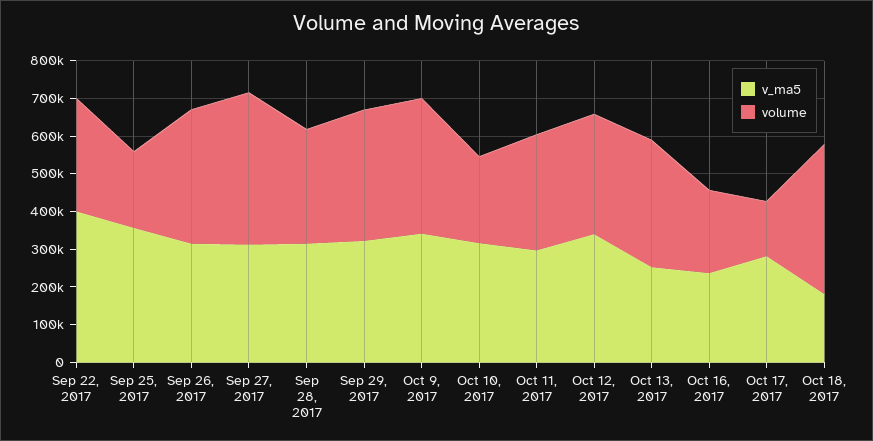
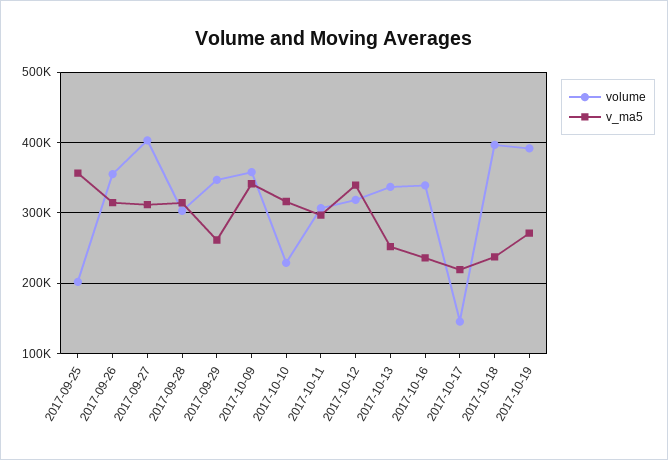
v_ma5, Sep 22, 2017: 400000 -> none
volume, Sep 22, 2017: 300000 -> none
v_ma5, Sep 29, 2017: 325000 -> 260000
volume, Oct 16, 2017: 225000 -> 340000
v_ma5, Oct 17, 2017: 275000 -> 220000
v_ma5, Oct 18, 2017: 175000 -> 240000
volume, 2017-10-19: none -> 390000
v_ma5, 2017-10-19: none -> 270000

